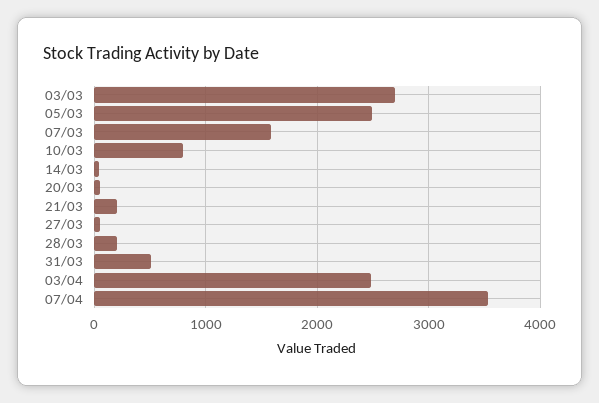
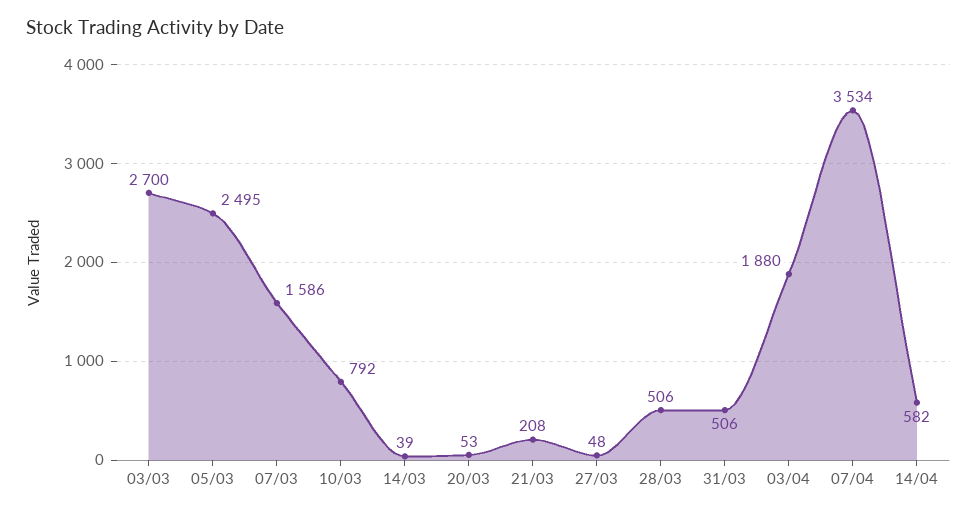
28/03: 200 -> 506
03/04: 2500 -> 1880
14/04: none -> 582

